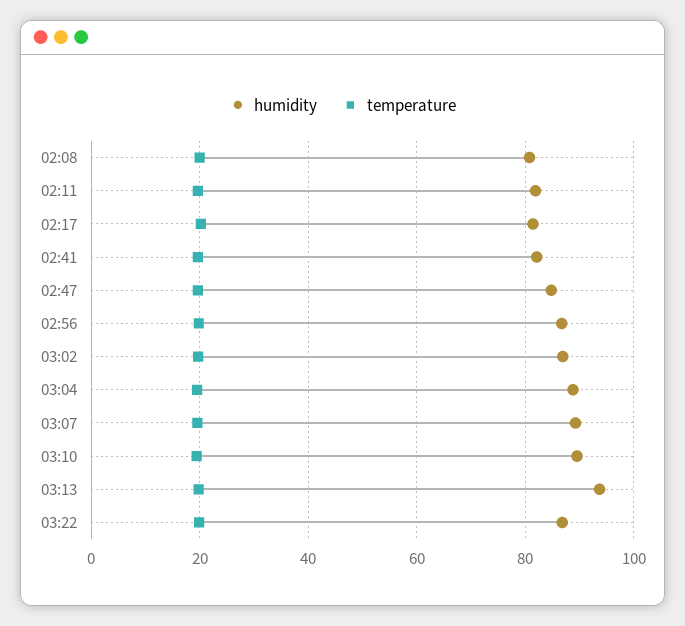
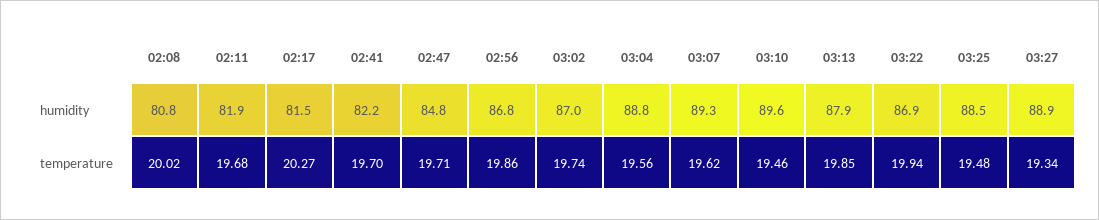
humidity, 03:13: 94 -> 87.9
humidity, 03:25: none -> 88.5
humidity, 03:27: none -> 88.9
temperature, 03:25: none -> 19.48
temperature, 03:27: none -> 19.34

